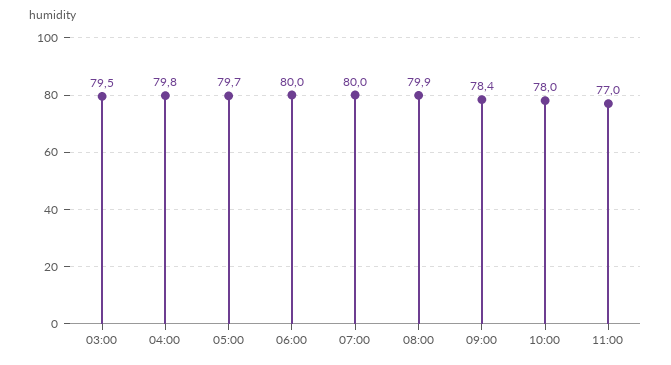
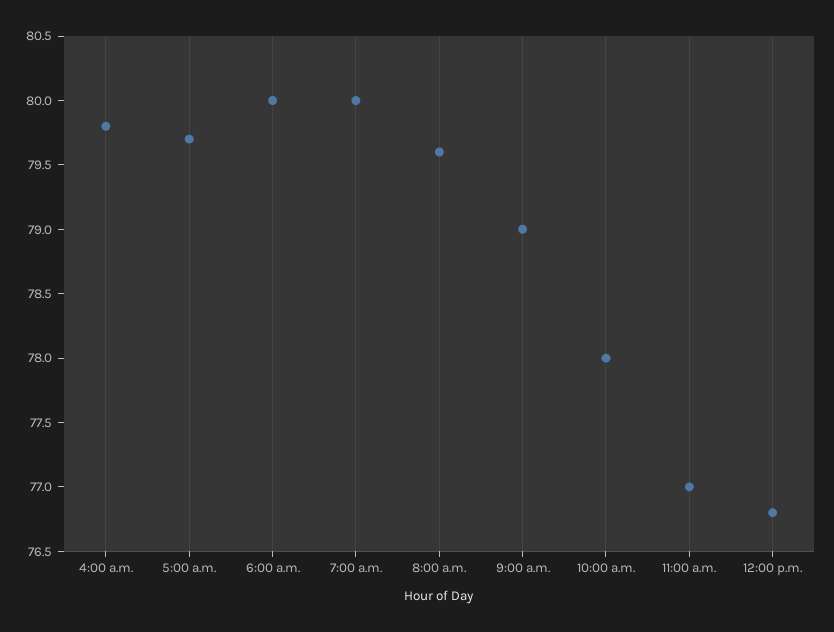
03:00: 79.5 -> none
08:00: 79.9 -> 79.6
09:00: 78.4 -> 79
12:00 p.m.: none -> 76.8

